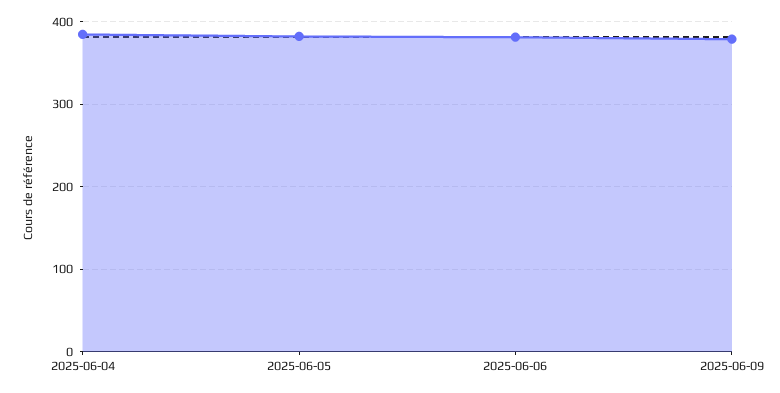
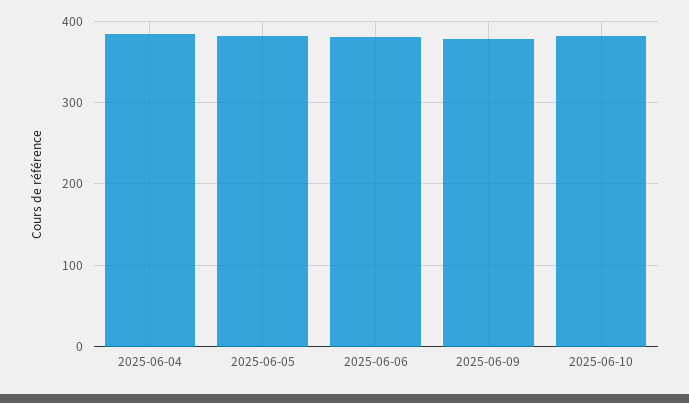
2025-06-10: none -> 380

